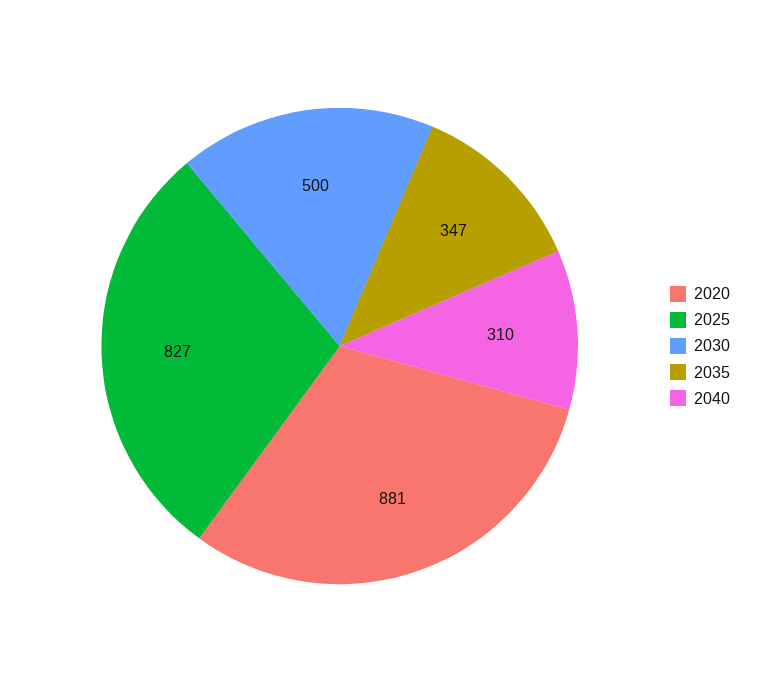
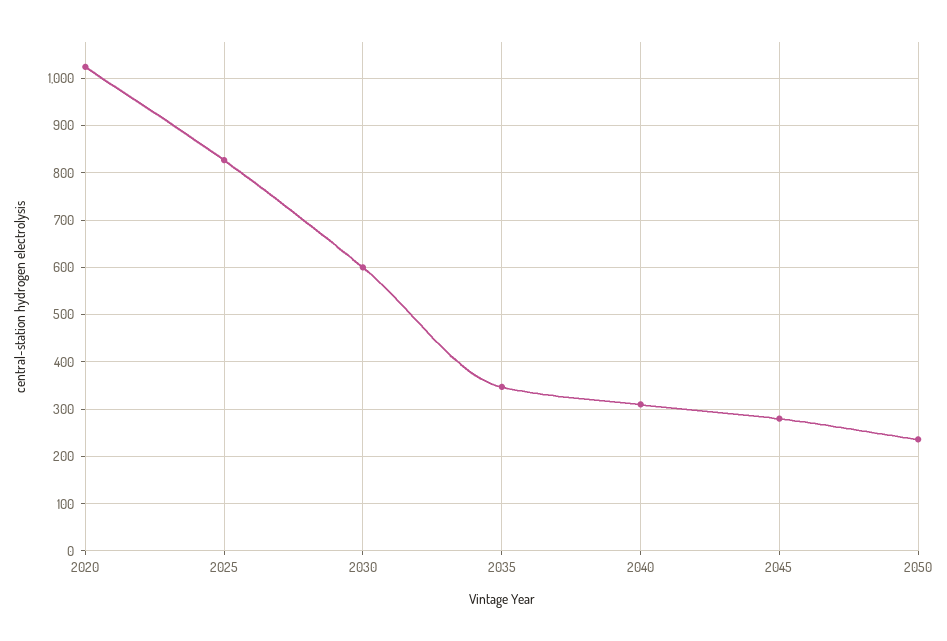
2020: 881 -> 1020
2030: 500 -> 600
2045: none -> 280
2050: none -> 240

